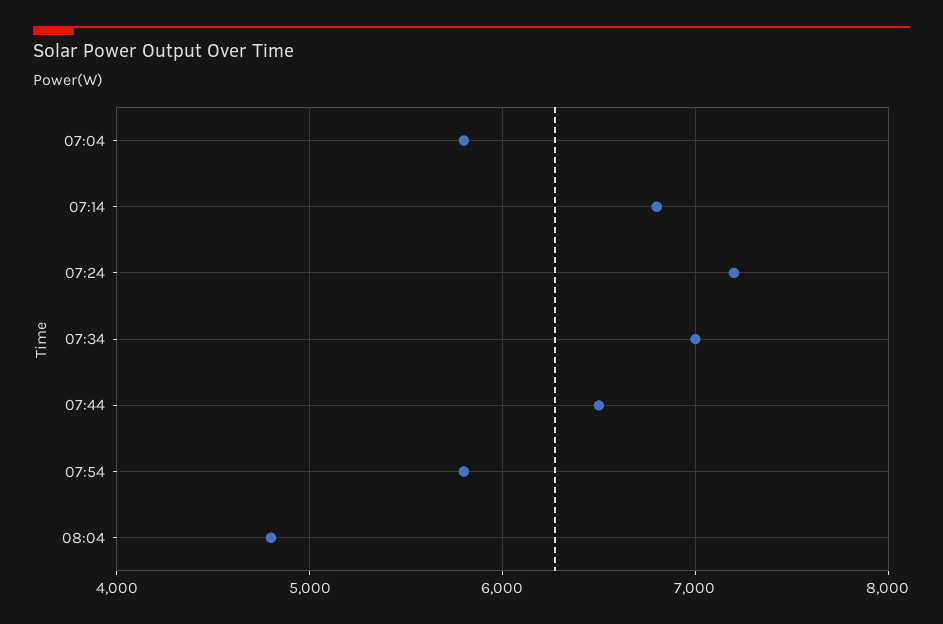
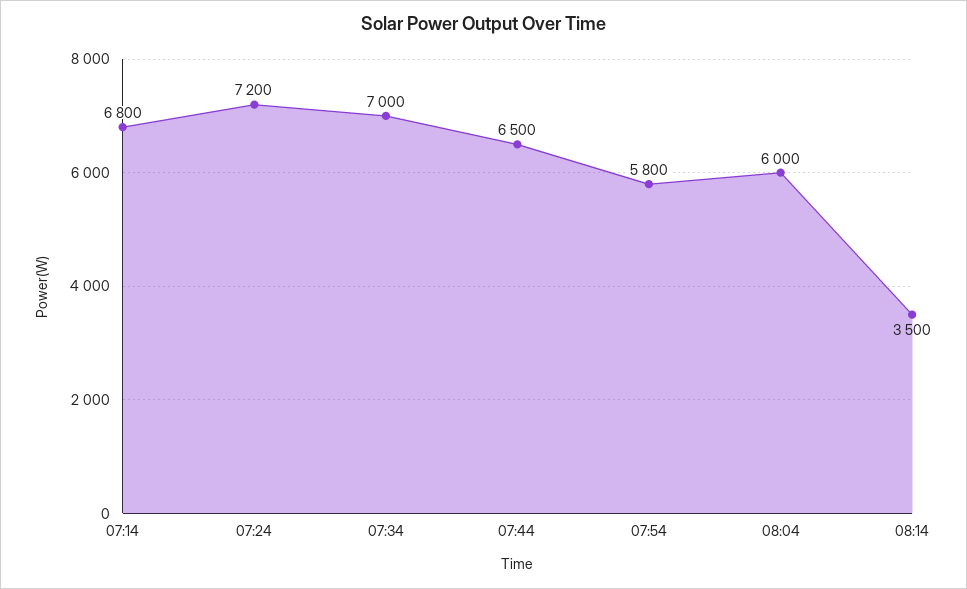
07:04: 5800 -> none
08:04: 4800 -> 6000
08:14: none -> 3500

